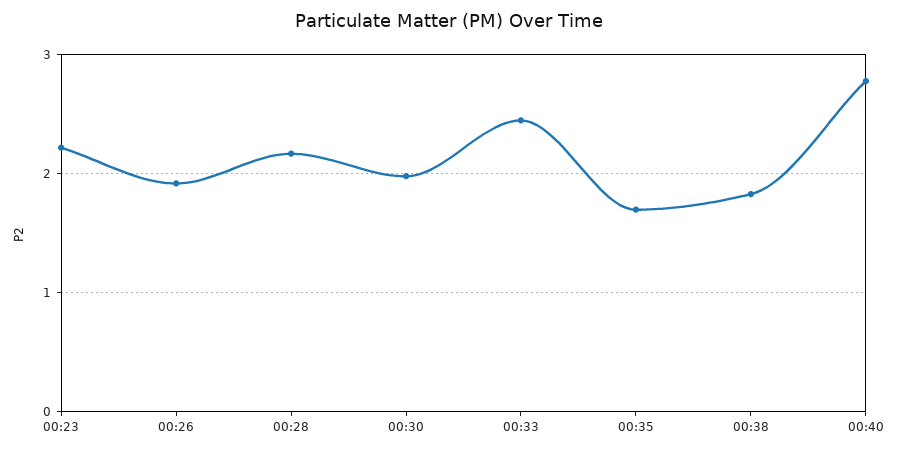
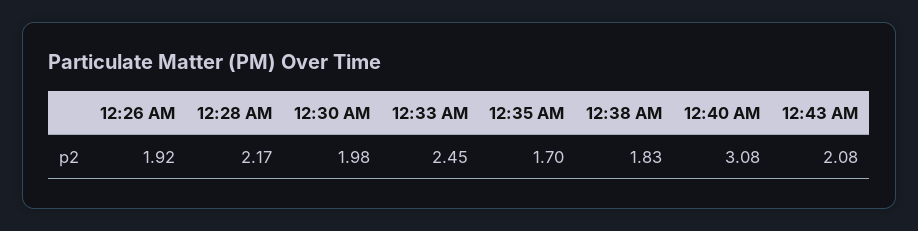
00:23: 2.2 -> none
00:40: 2.8 -> 3.08
12:43 AM: none -> 2.08

